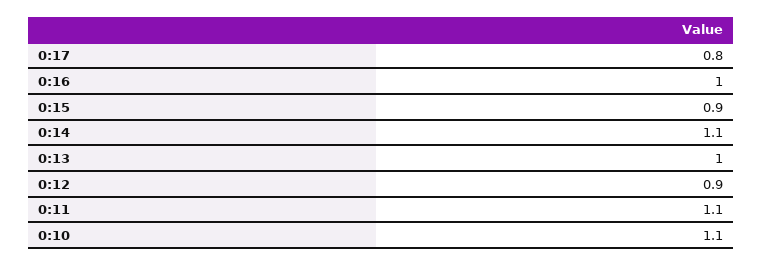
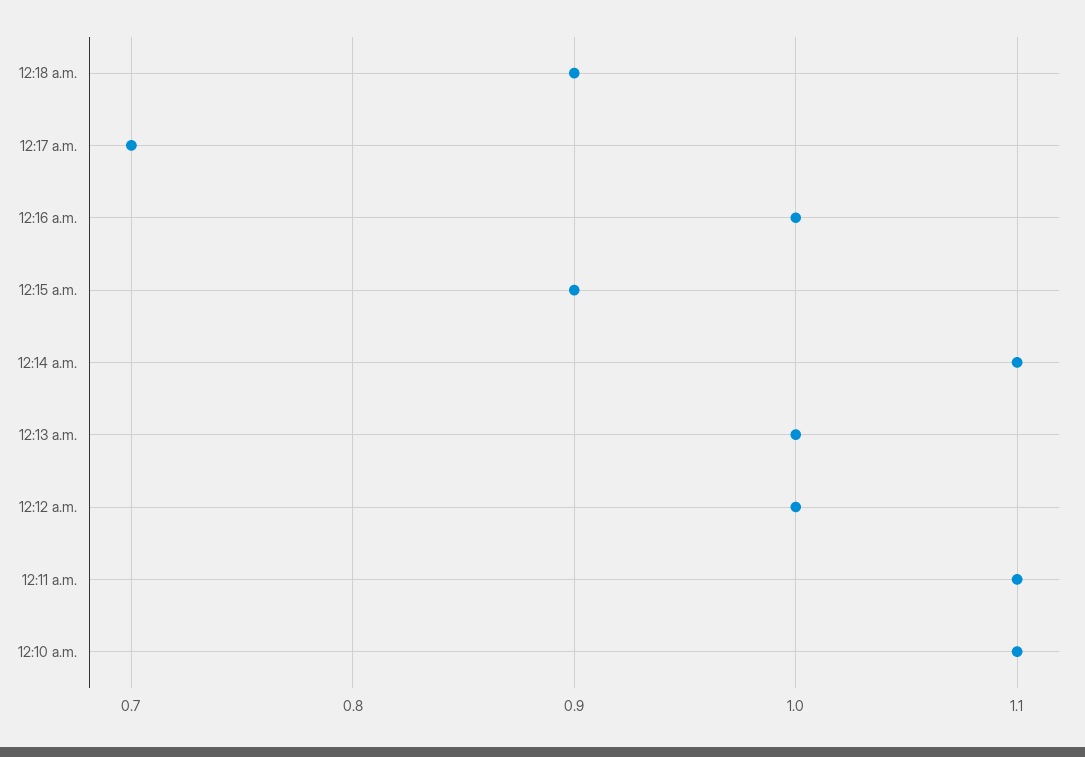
0:17: 0.8 -> 0.7
0:12: 0.9 -> 1
12:18 a.m.: none -> 0.9

